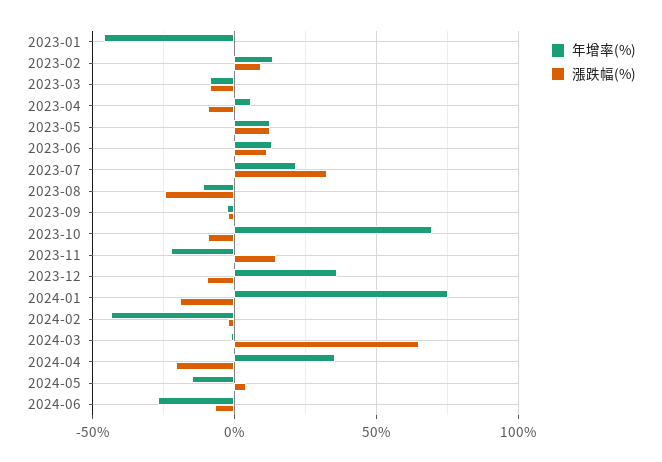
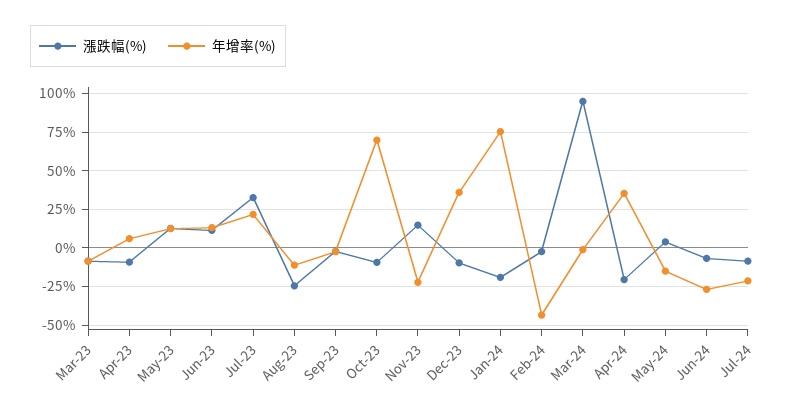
年增率(%), 2023-01: -45 -> none
漲跌幅(%), 2023-01: 0 -> none
年增率(%), 2023-02: 15 -> none
漲跌幅(%), 2023-02: 10 -> none
漲跌幅(%), 2024-03: 65 -> 95
漲跌幅(%), Jul-24: none -> -10
年增率(%), Jul-24: none -> -20

